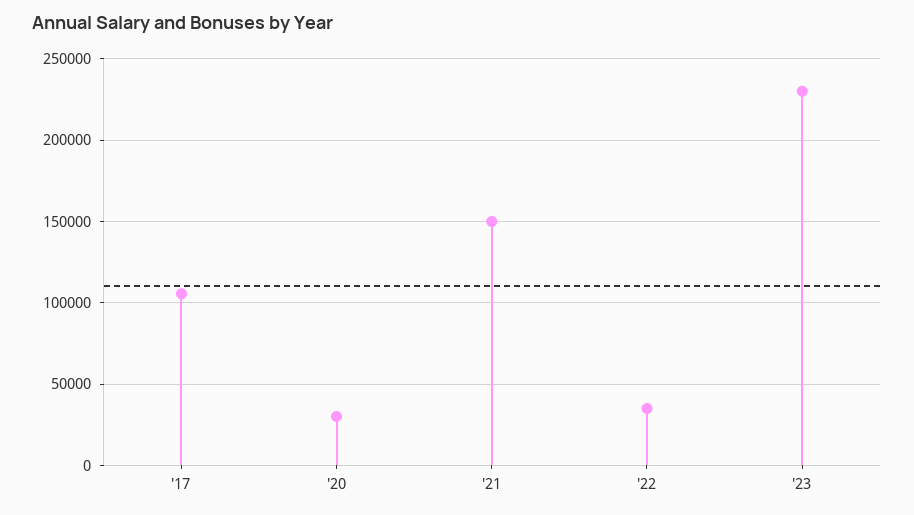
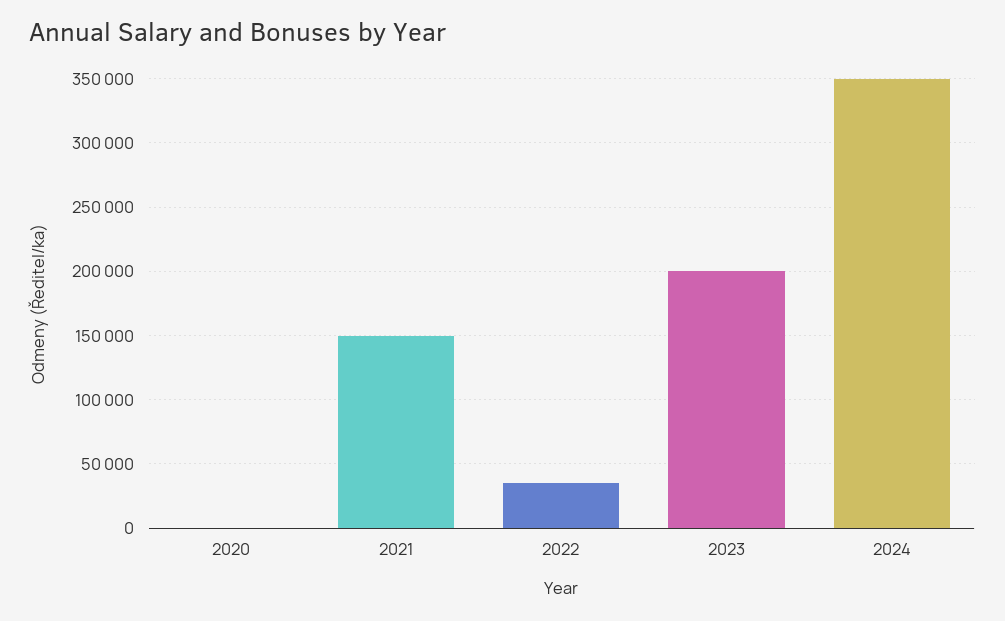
'17: 105000 -> none
'20: 30000 -> 0
'23: 230000 -> 200000
2024: none -> 350000

